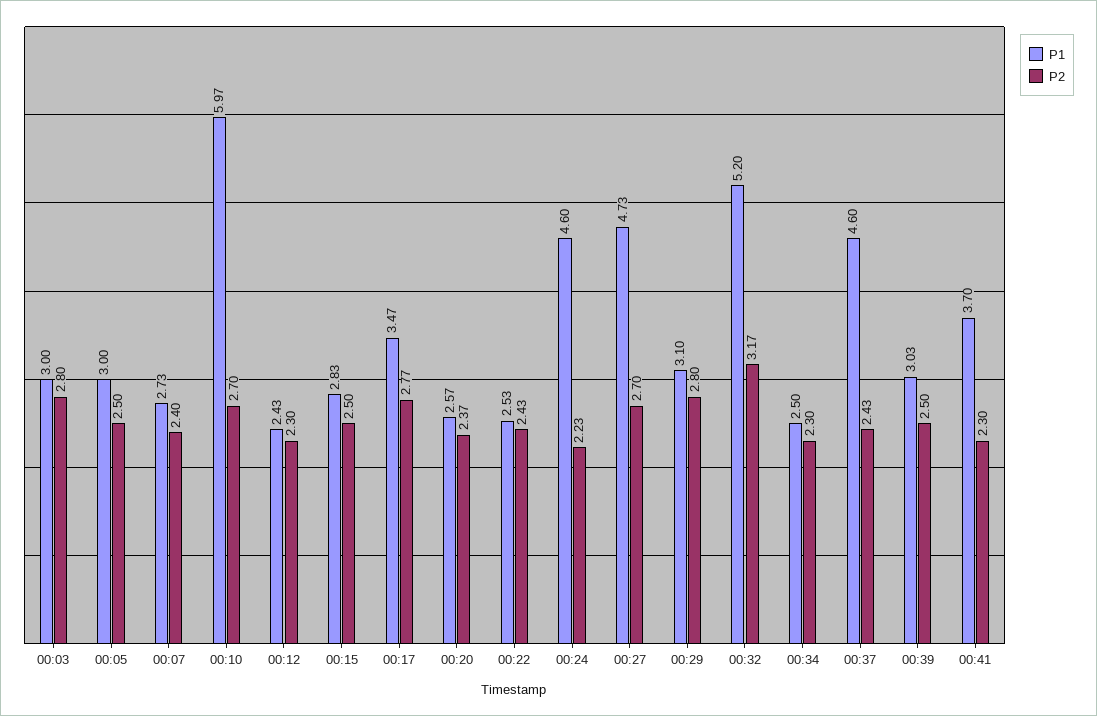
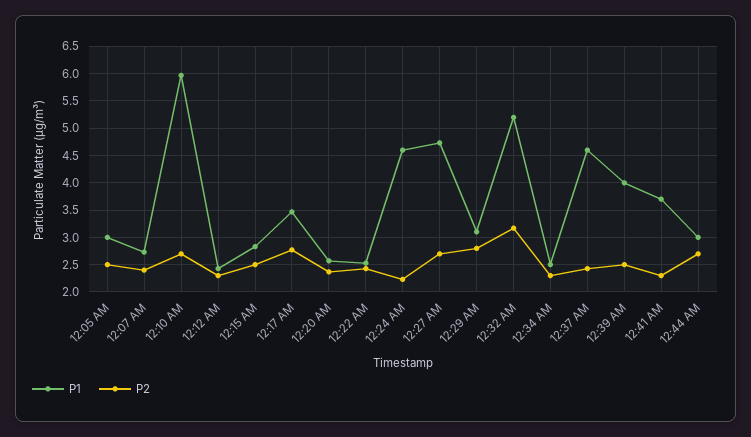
P1, 00:03: 3 -> none
P2, 00:03: 2.8 -> none
P1, 00:39: 3.03 -> 4
P1, 12:44 AM: none -> 3
P2, 12:44 AM: none -> 2.75

